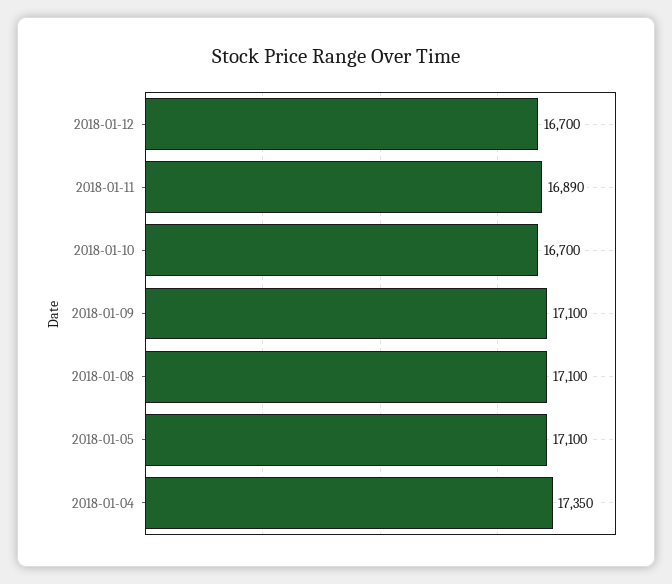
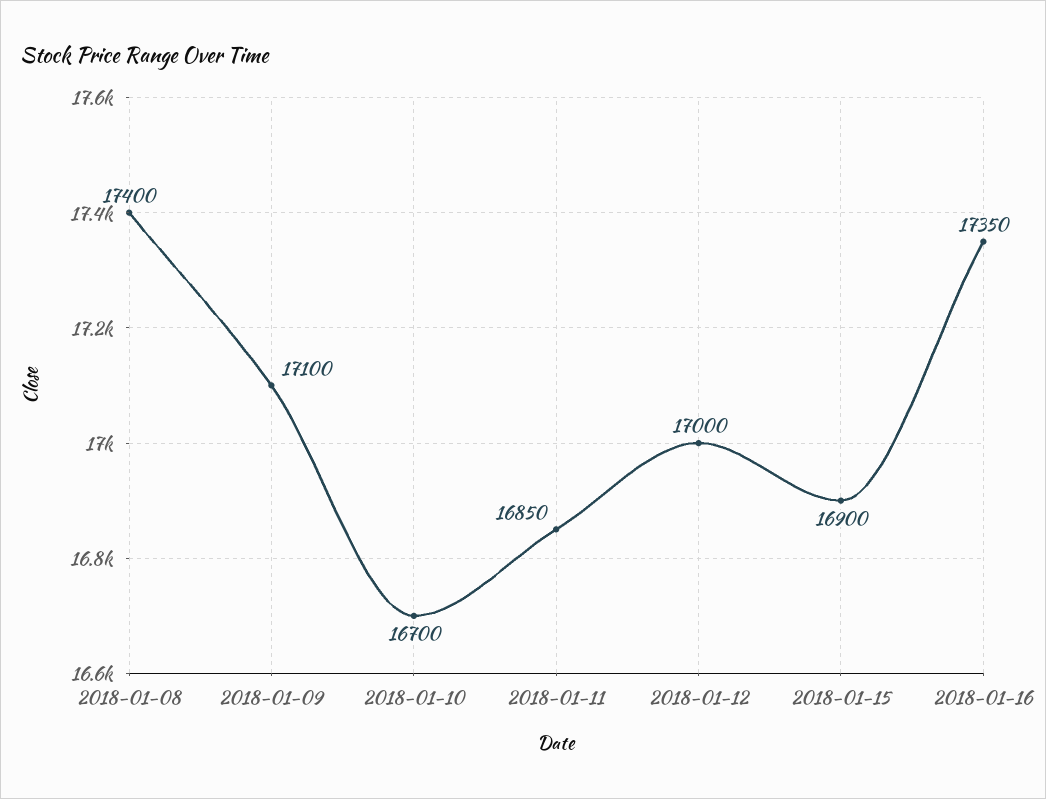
2018-01-12: 16700 -> 17000
2018-01-11: 16890 -> 16850
2018-01-08: 17100 -> 17400
2018-01-05: 17100 -> none
2018-01-04: 17350 -> none
2018-01-15: none -> 16900
2018-01-16: none -> 17350

